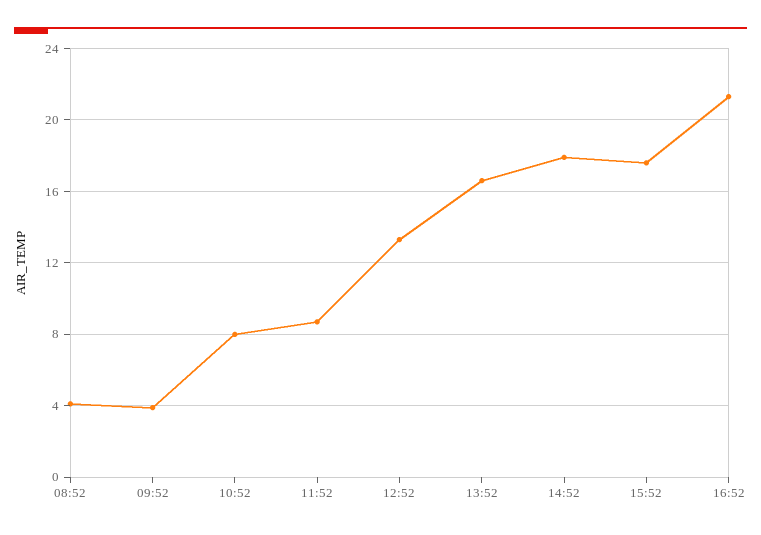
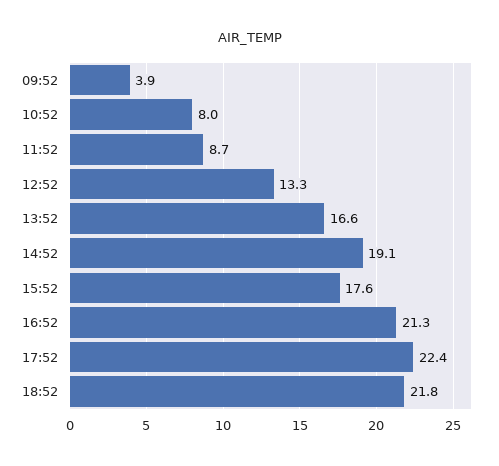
08:52: 4 -> none
14:52: 18 -> 19.1
17:52: none -> 22.4
18:52: none -> 21.8

